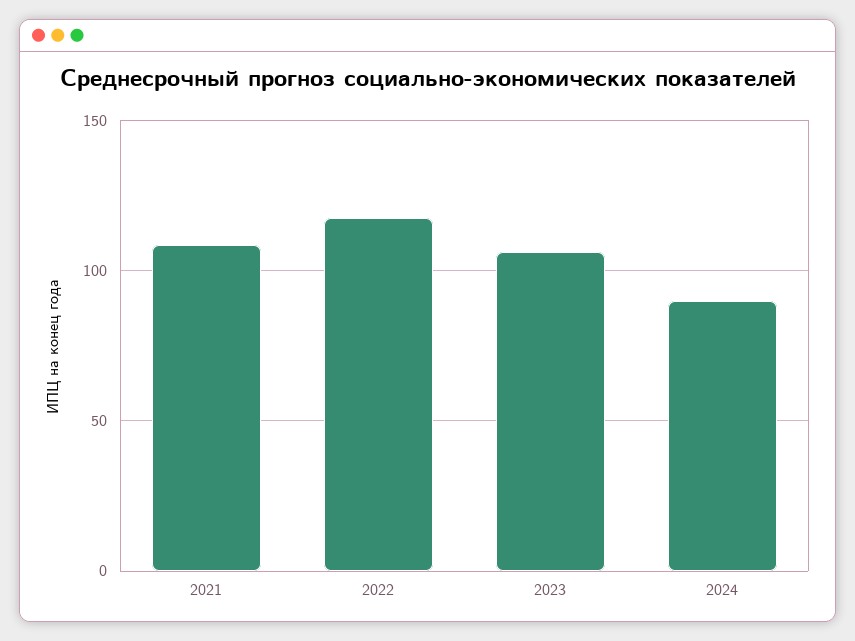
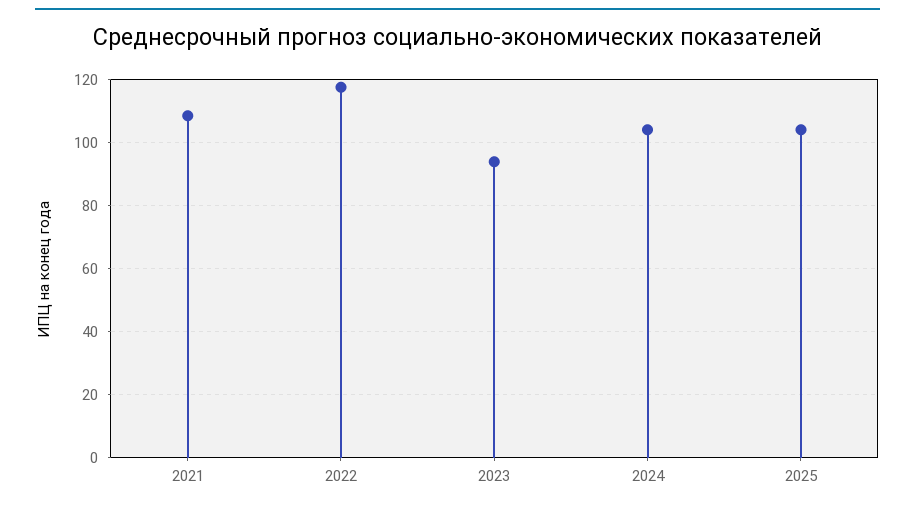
2023: 105 -> 94
2024: 90 -> 104
2025: none -> 104

